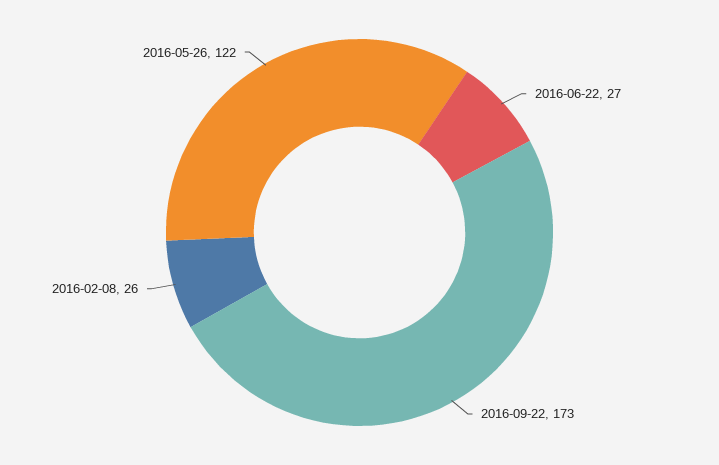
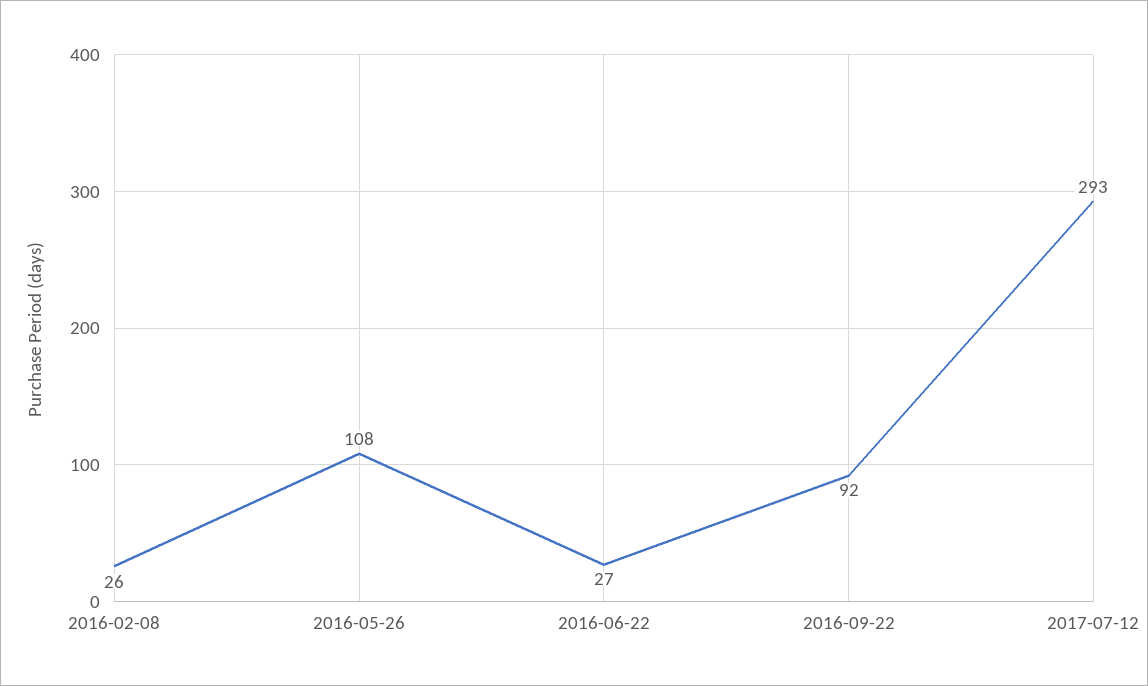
2016-09-22: 173 -> 92
2016-05-26: 122 -> 108
2017-07-12: none -> 293

